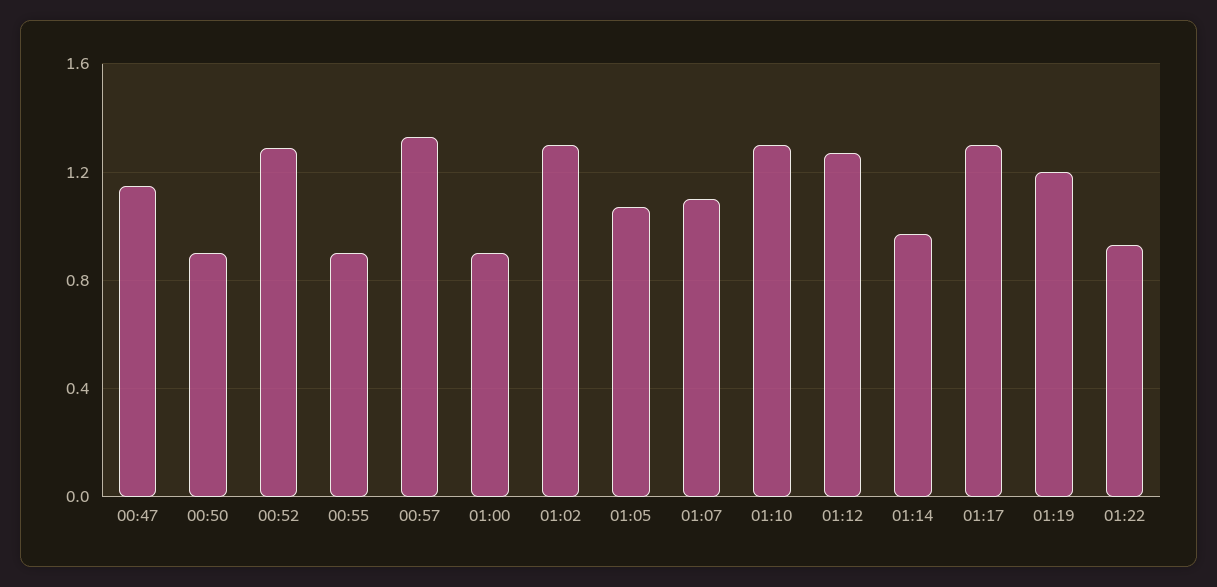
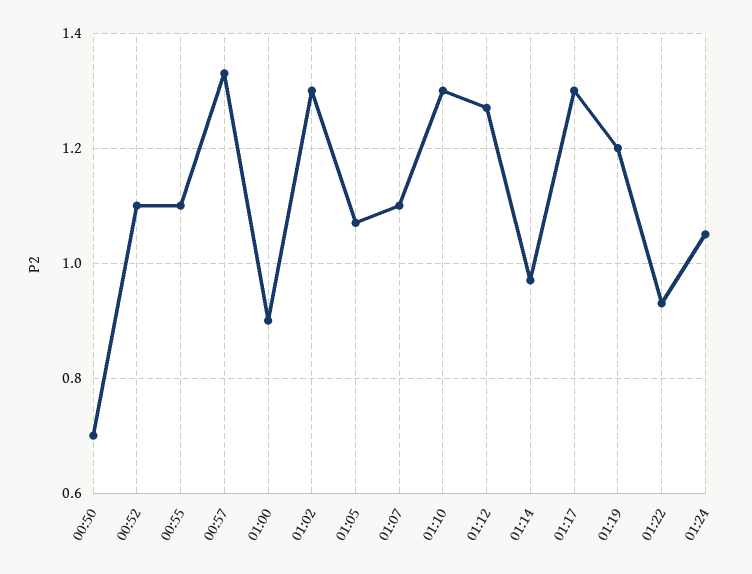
00:47: 1.15 -> none
00:50: 0.9 -> 0.7
00:52: 1.3 -> 1.1
00:55: 0.9 -> 1.1
01:24: none -> 1.05

